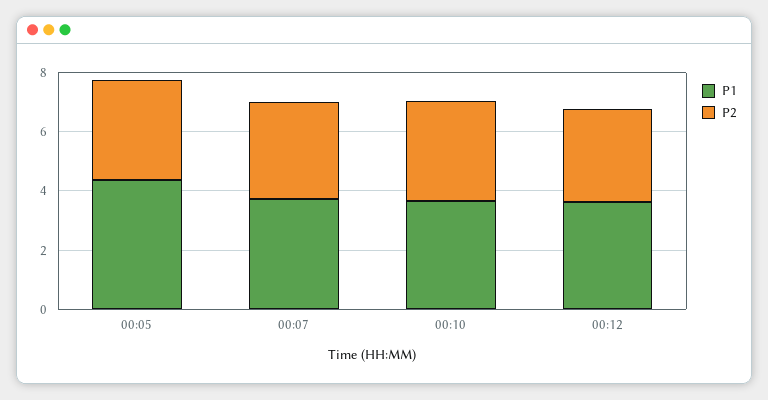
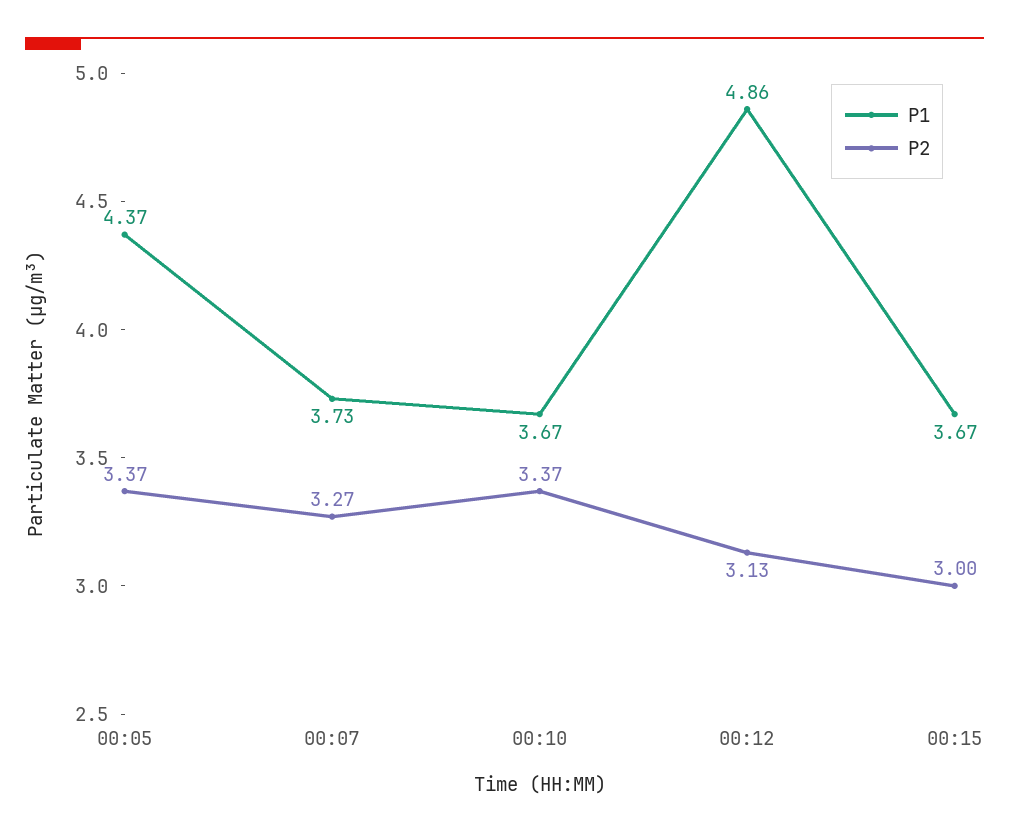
P1, 00:12: 3.5 -> 4.86
P1, 00:15: none -> 3.67
P2, 00:15: none -> 3

